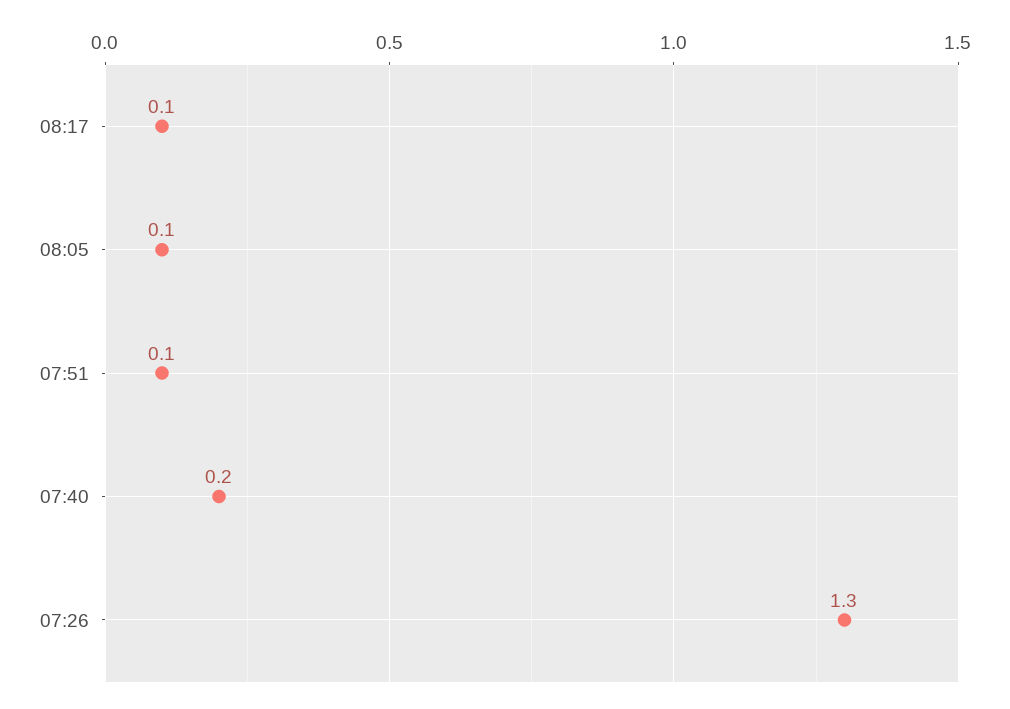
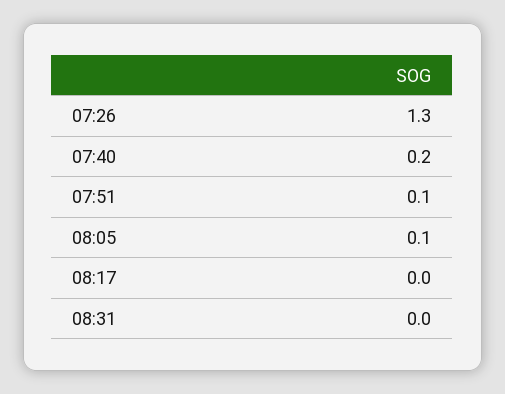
08:17: 0.1 -> 0
08:31: none -> 0

